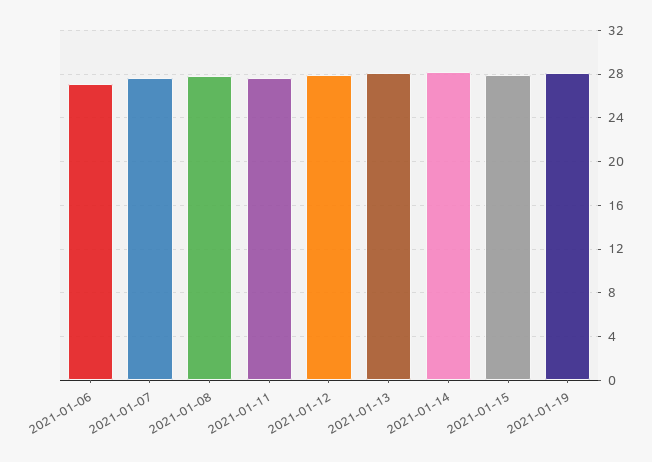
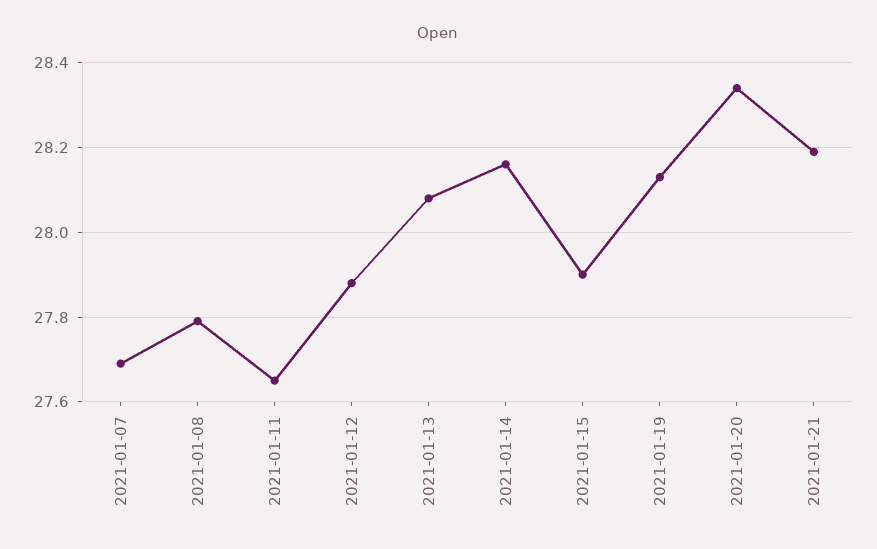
2021-01-06: 27 -> none
2021-01-20: none -> 28.35
2021-01-21: none -> 28.2

